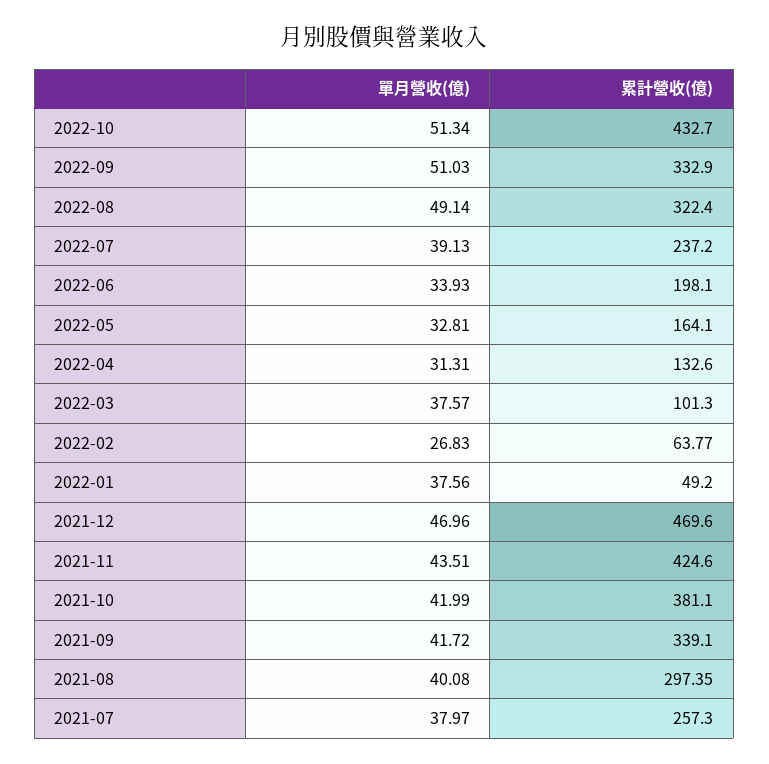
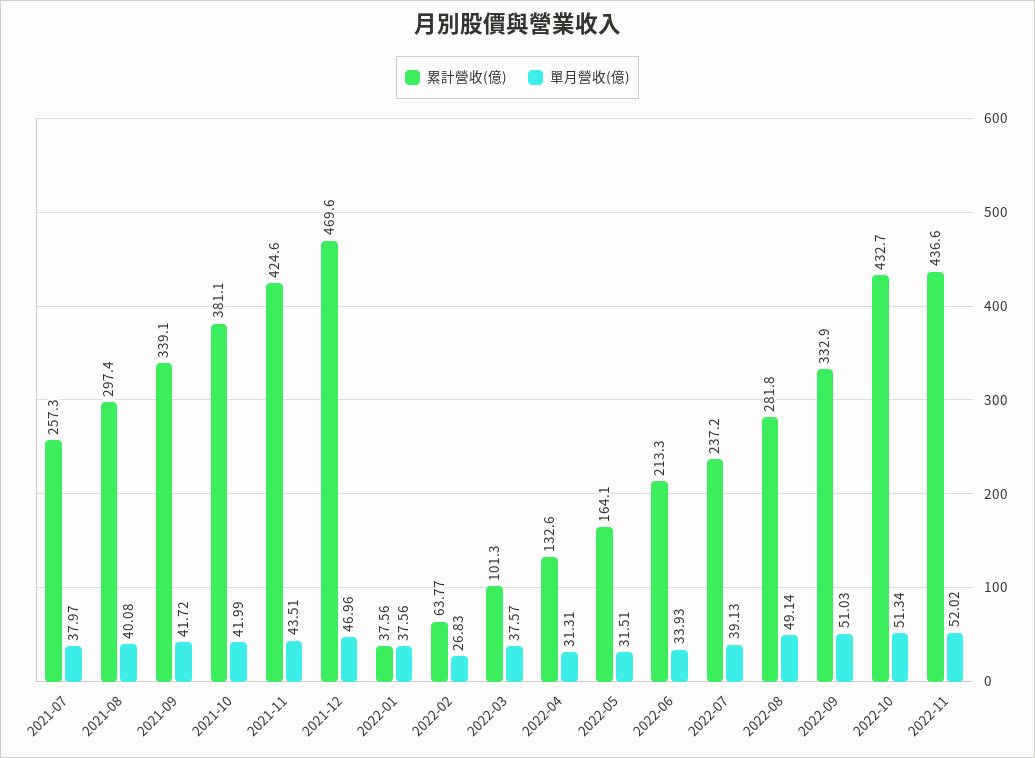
累計營收(億), 2022-08: 322.4 -> 281.8
累計營收(億), 2022-06: 198.1 -> 213.3
單月營收(億), 2022-05: 32.81 -> 31.51
累計營收(億), 2022-01: 49.2 -> 37.56
累計營收(億), 2021-08: 297.35 -> 297.4
累計營收(億), 2022-11: none -> 436.6
單月營收(億), 2022-11: none -> 52.02

